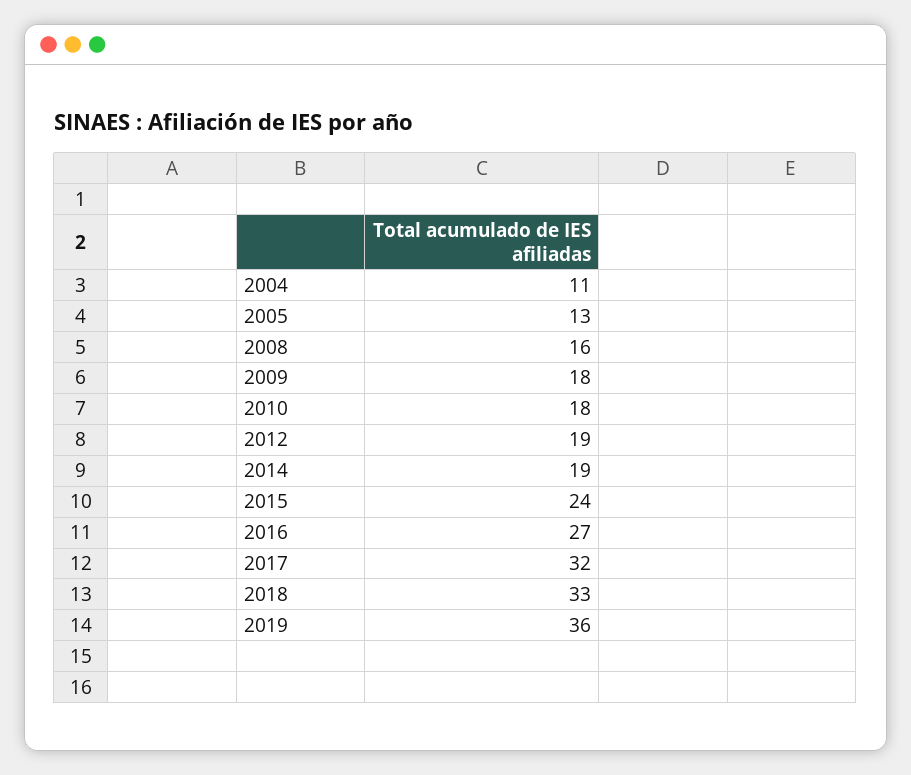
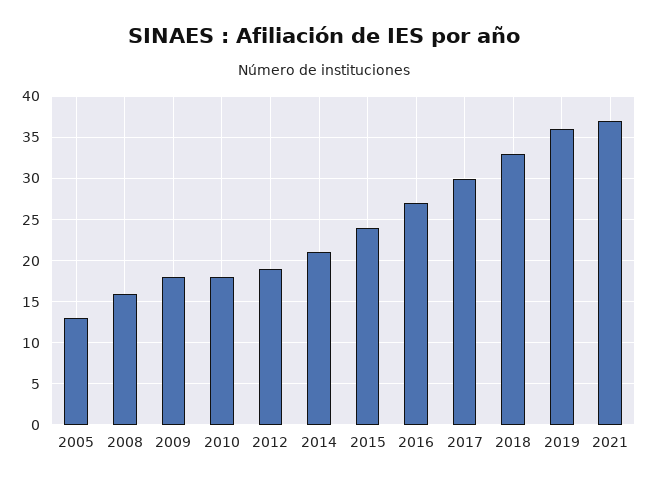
2004: 11 -> none
2014: 19 -> 21
2017: 32 -> 30
2021: none -> 37

